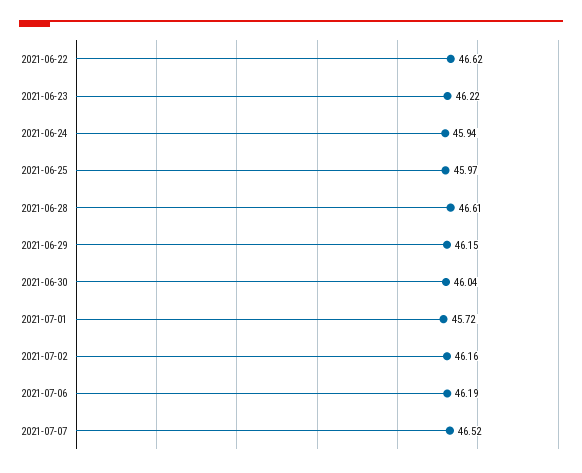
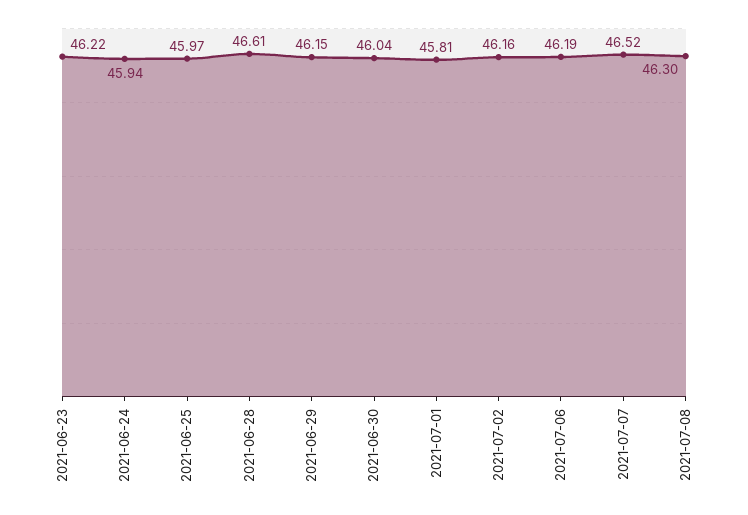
2021-06-22: 46.62 -> none
2021-07-01: 45.72 -> 45.81
2021-07-08: none -> 46.3

